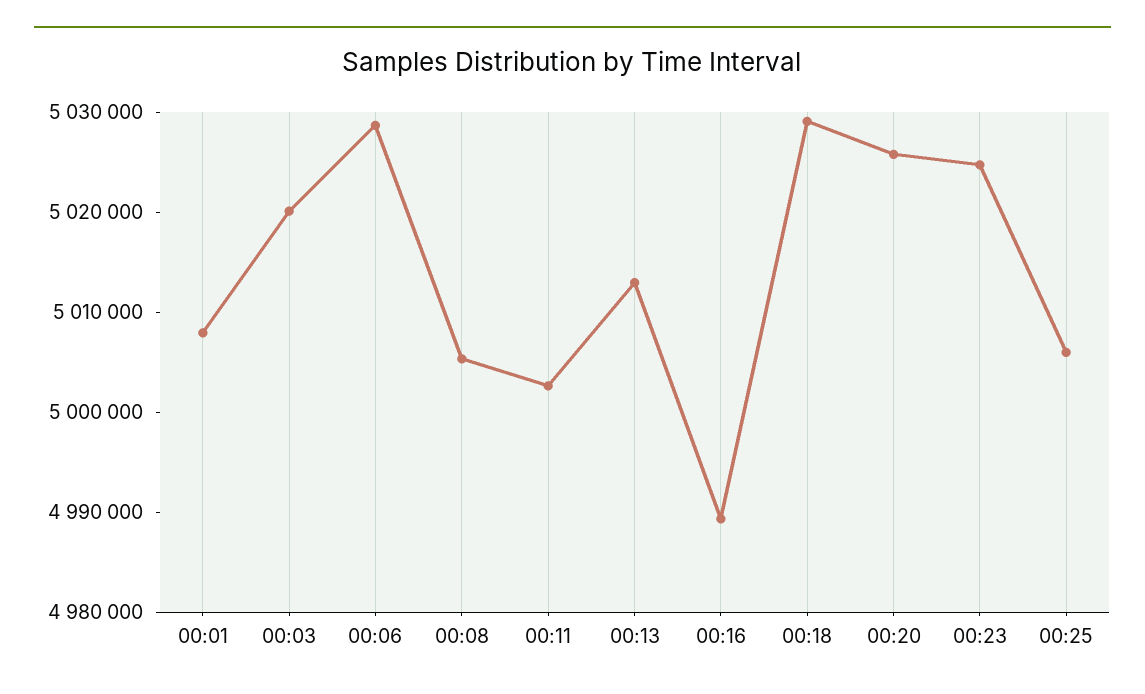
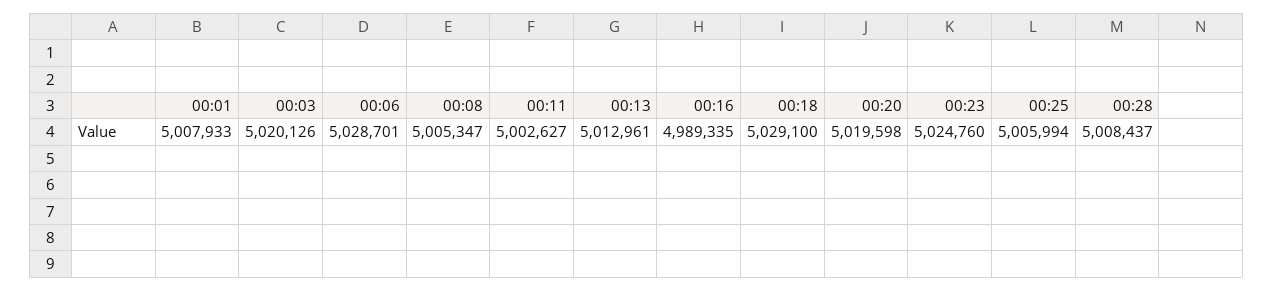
00:20: 5026000 -> 5019598
00:28: none -> 5008437

